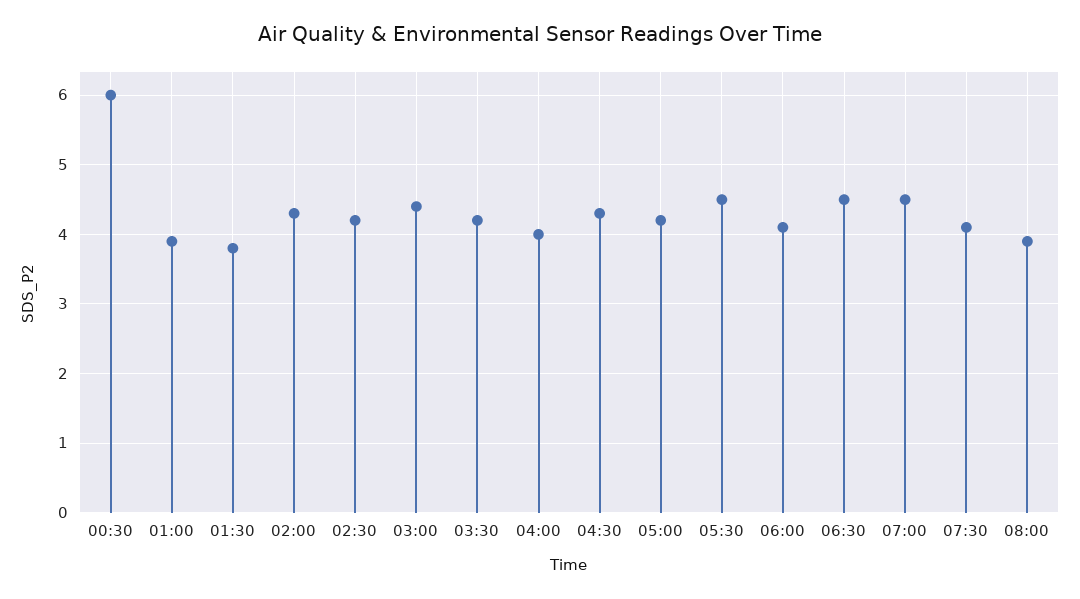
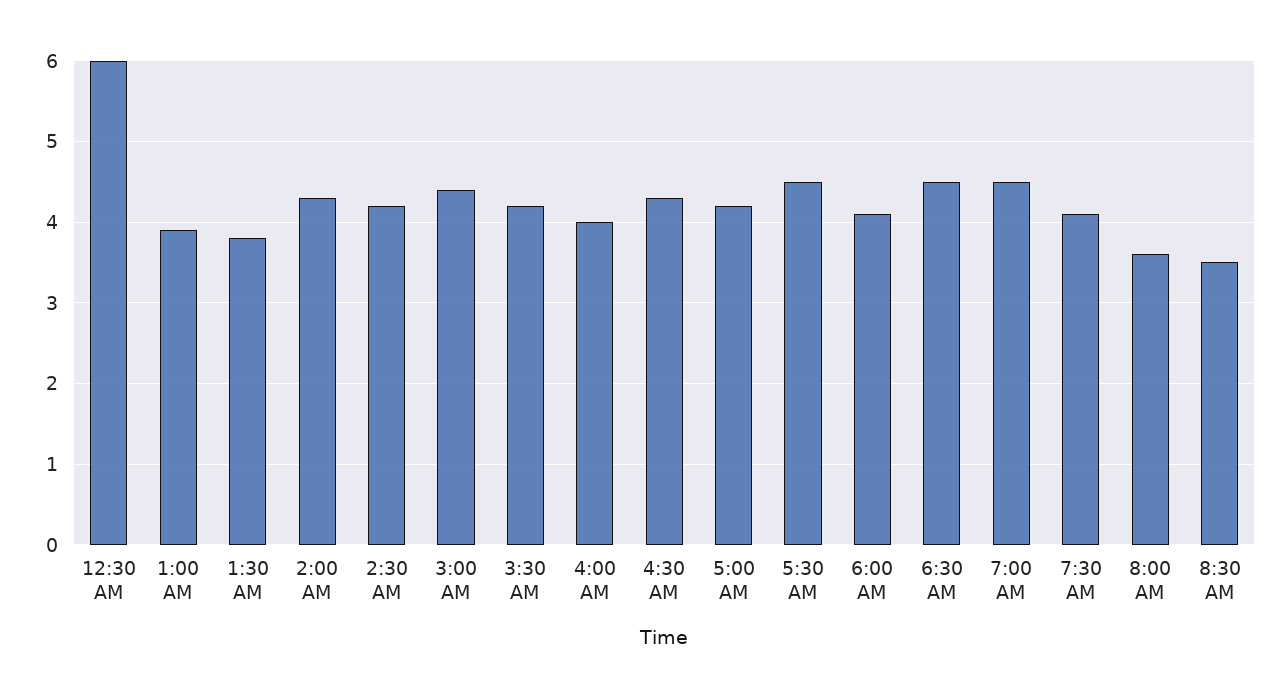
08:00: 3.9 -> 3.6
8:30 AM: none -> 3.5

